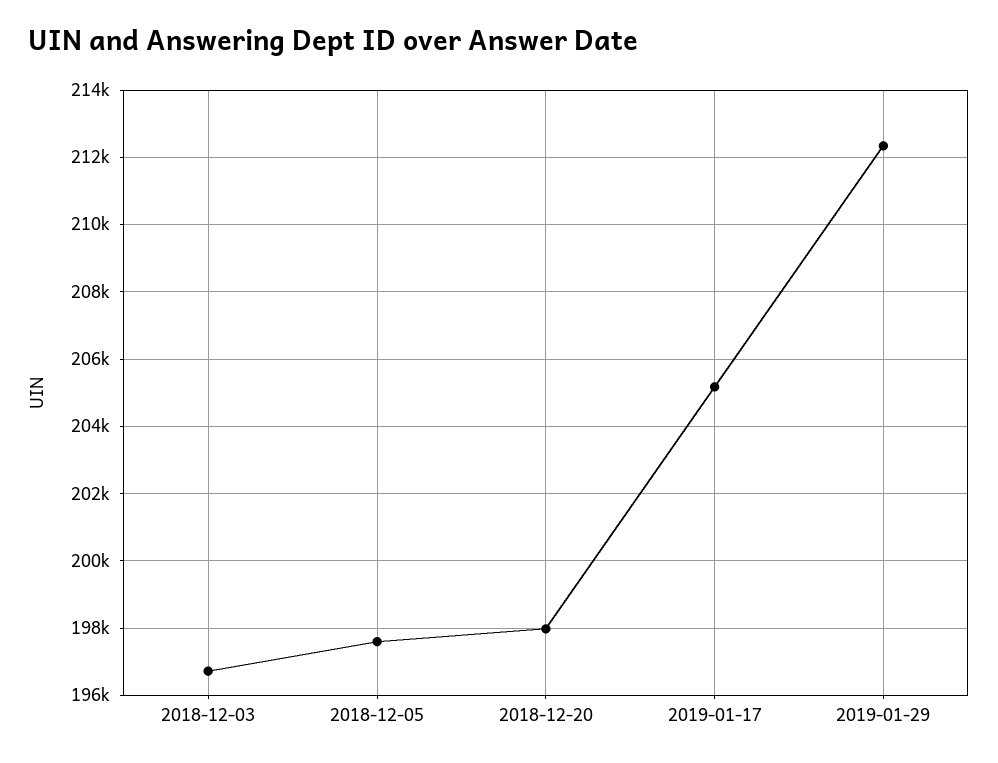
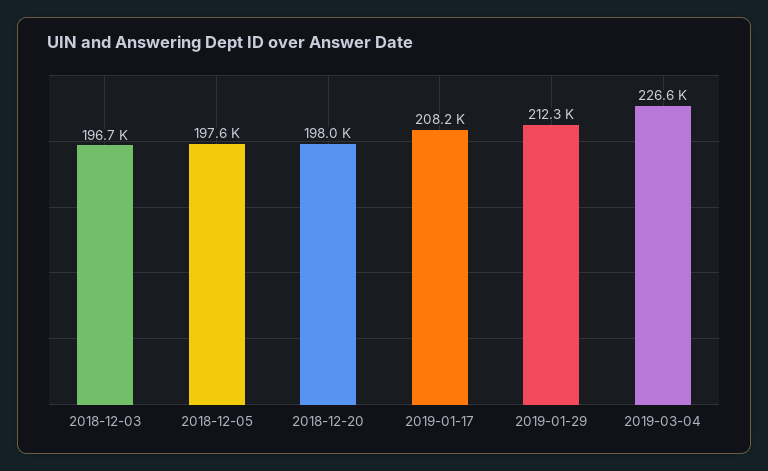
2019-01-17: 205200 -> 208200
2019-03-04: none -> 226600

